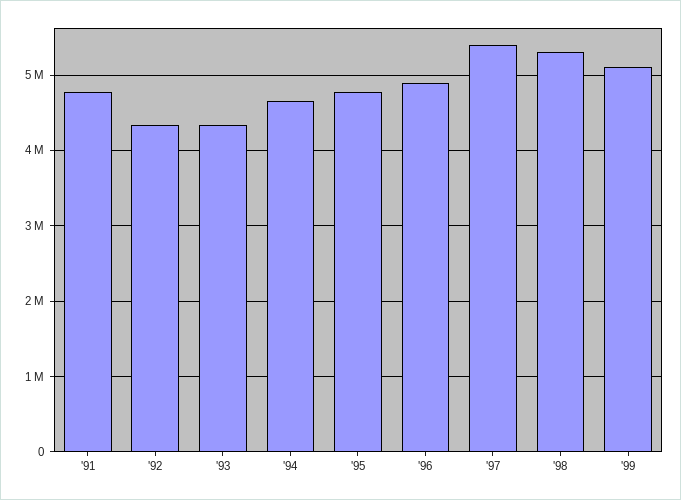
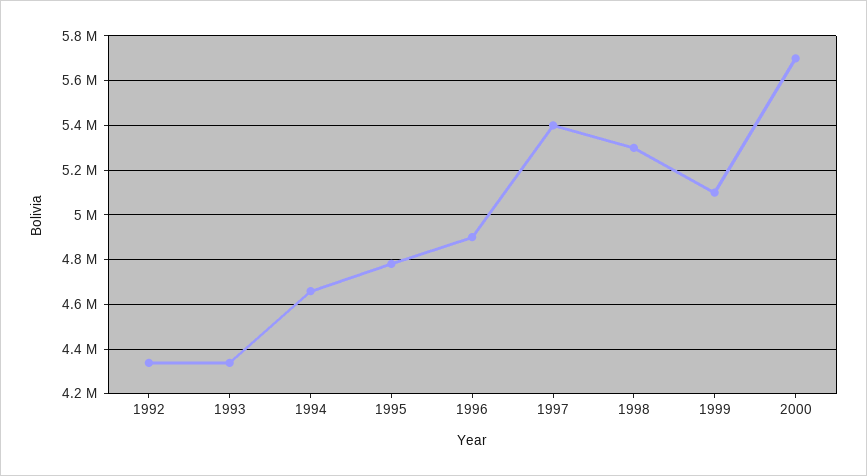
'91: 4800000 -> none
2000: none -> 5700000

